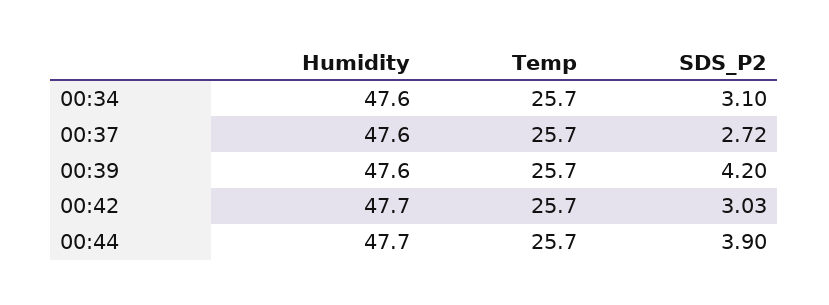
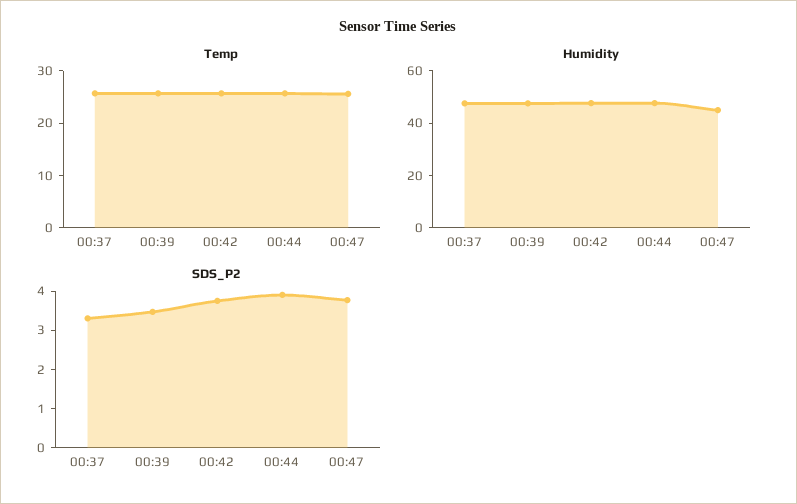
Humidity, 00:34: 47.6 -> none
Temp, 00:34: 25.7 -> none
SDS_P2, 00:34: 3.1 -> none
SDS_P2, 00:37: 2.72 -> 3.25
SDS_P2, 00:39: 4.2 -> 3.5
SDS_P2, 00:42: 3.03 -> 3.75
Temp, 00:47: none -> 26
Humidity, 00:47: none -> 45
SDS_P2, 00:47: none -> 3.75

